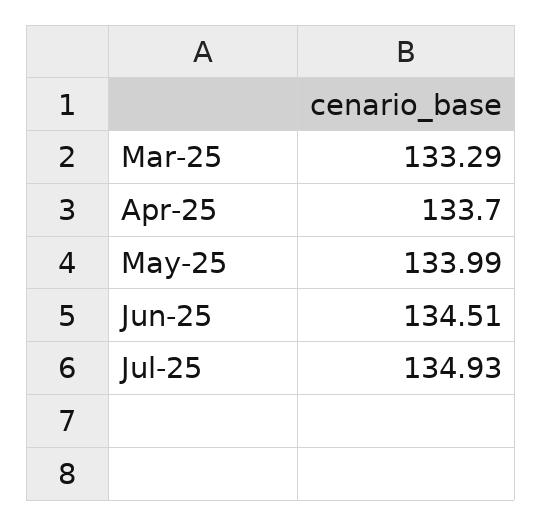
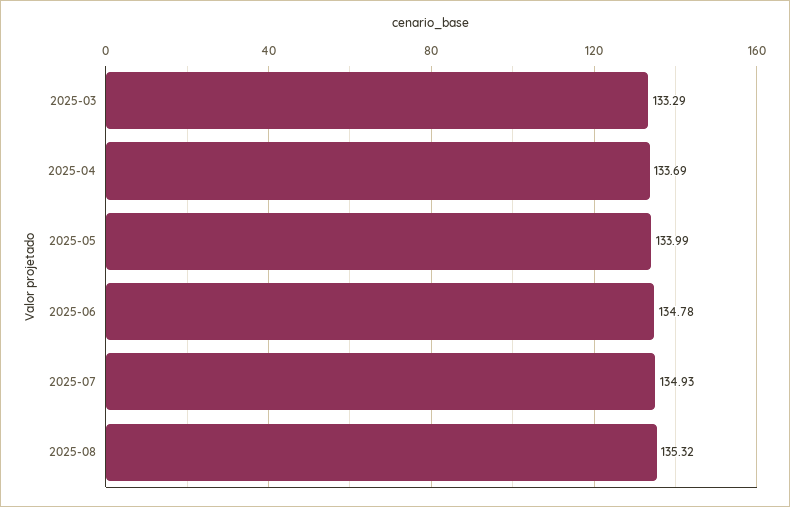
Apr-25: 133.7 -> 133.69
Jun-25: 134.51 -> 134.78
2025-08: none -> 135.32

